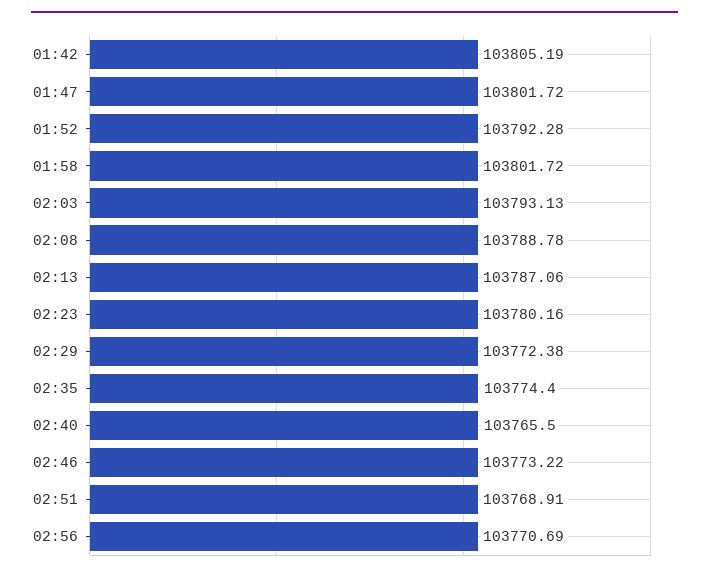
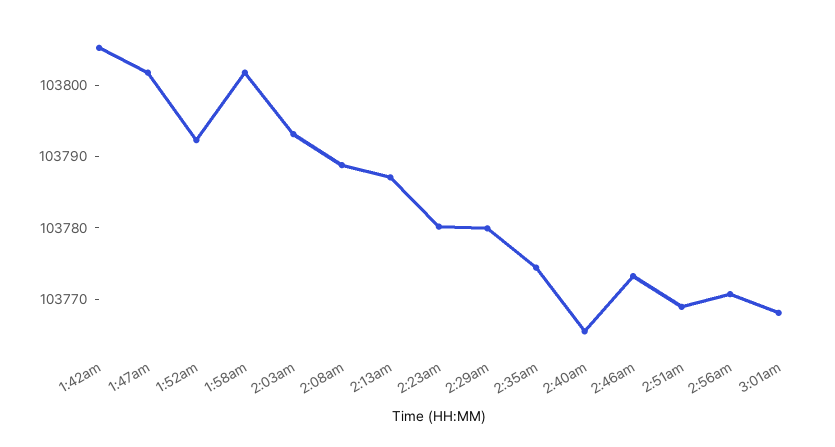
02:29: 103772.38 -> 103780
3:01am: none -> 103768

